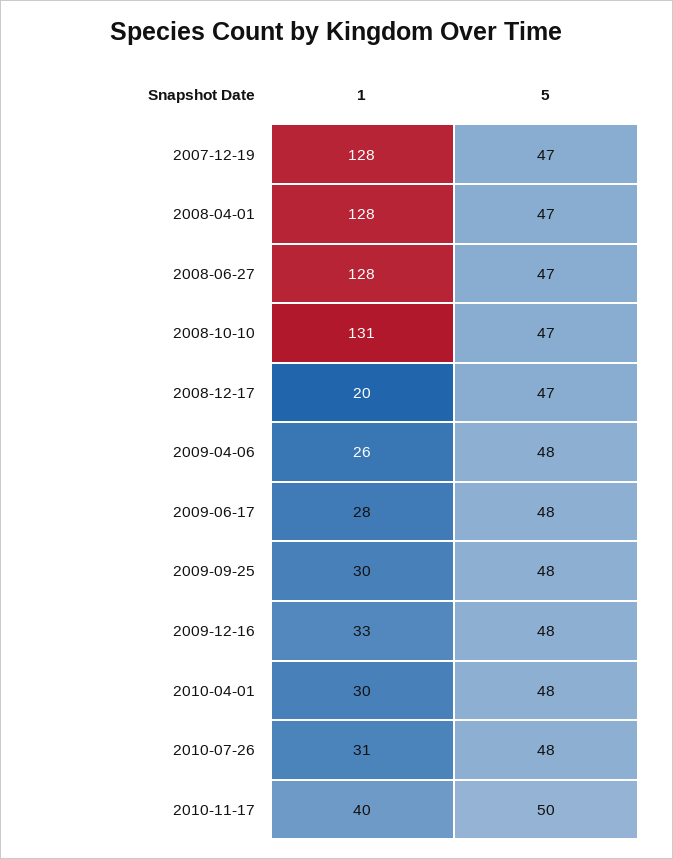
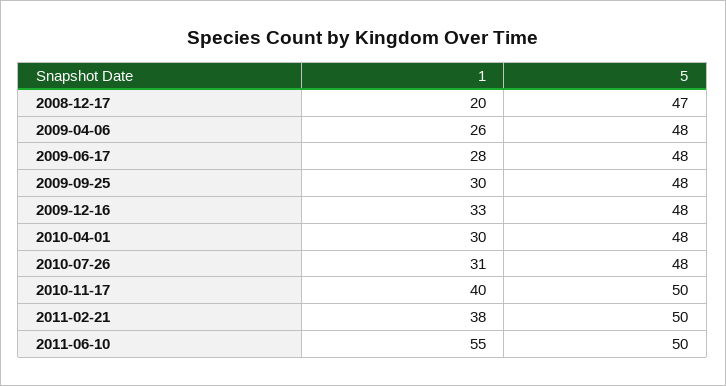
1, 2007-12-19: 128 -> none
5, 2007-12-19: 47 -> none
1, 2008-04-01: 128 -> none
5, 2008-04-01: 47 -> none
1, 2008-06-27: 128 -> none
5, 2008-06-27: 47 -> none
1, 2008-10-10: 131 -> none
5, 2008-10-10: 47 -> none
1, 2011-02-21: none -> 38
5, 2011-02-21: none -> 50
1, 2011-06-10: none -> 55
5, 2011-06-10: none -> 50

